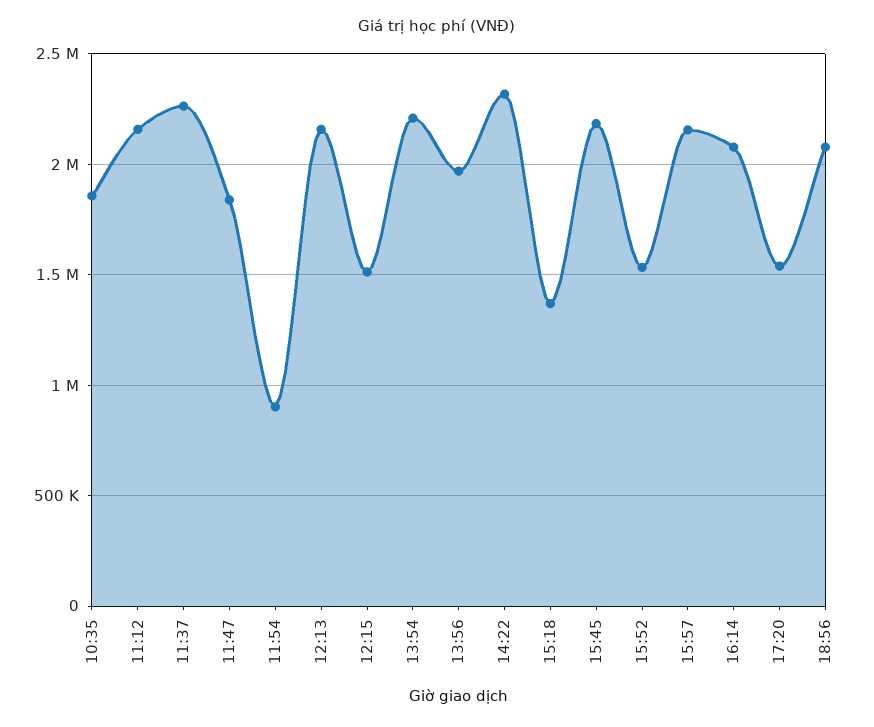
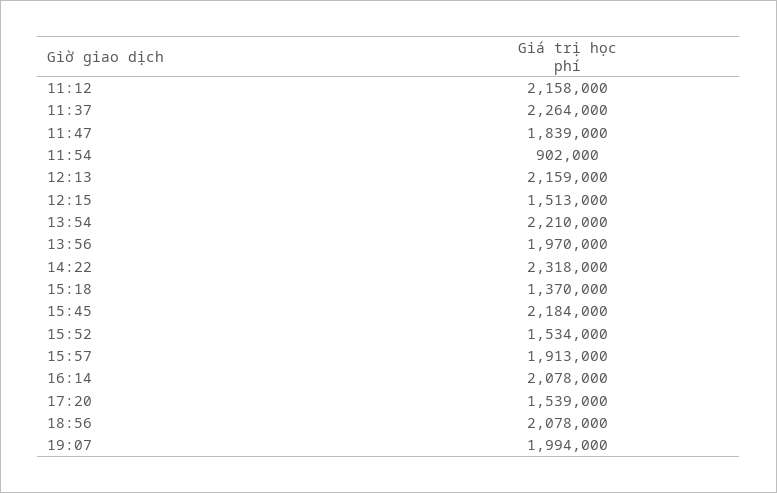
10:35: 1850000 -> none
15:57: 2150000 -> 1913000
19:07: none -> 1994000

